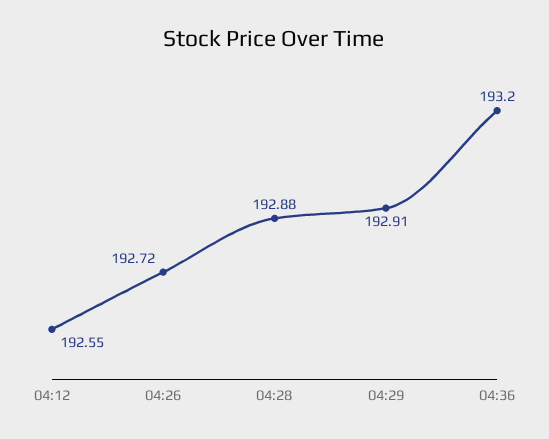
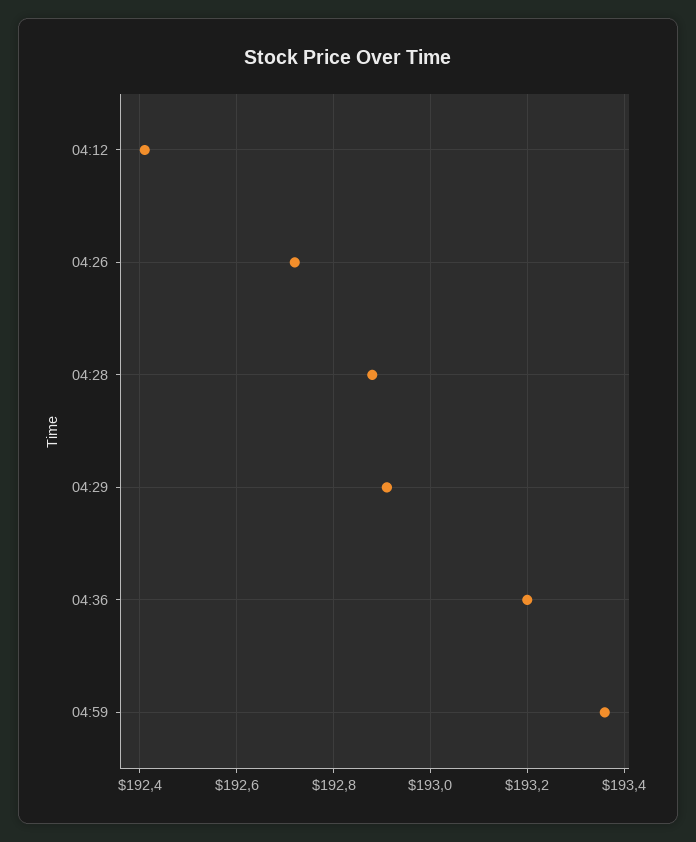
04:12: 192.55 -> 192.4
04:59: none -> 193.35

